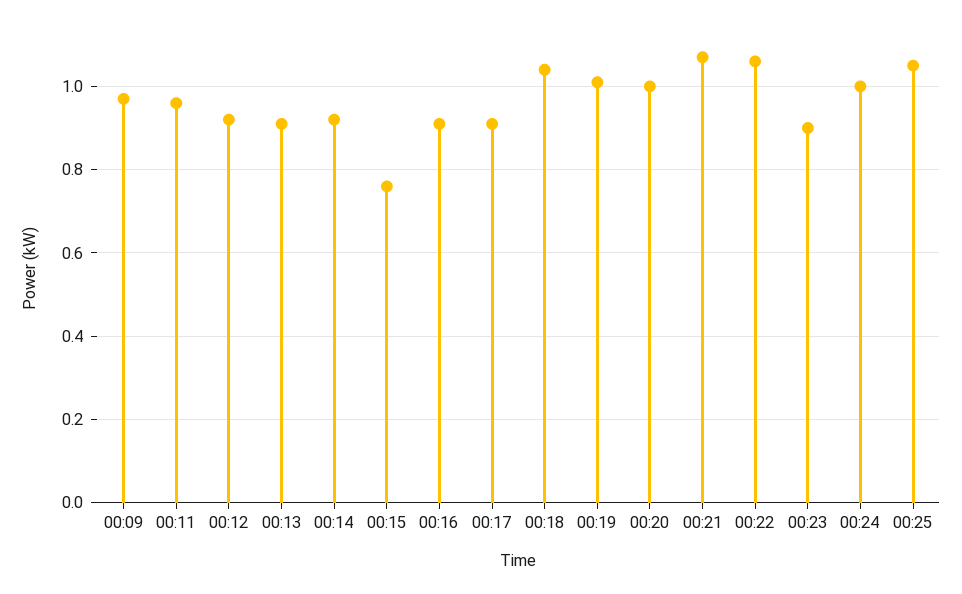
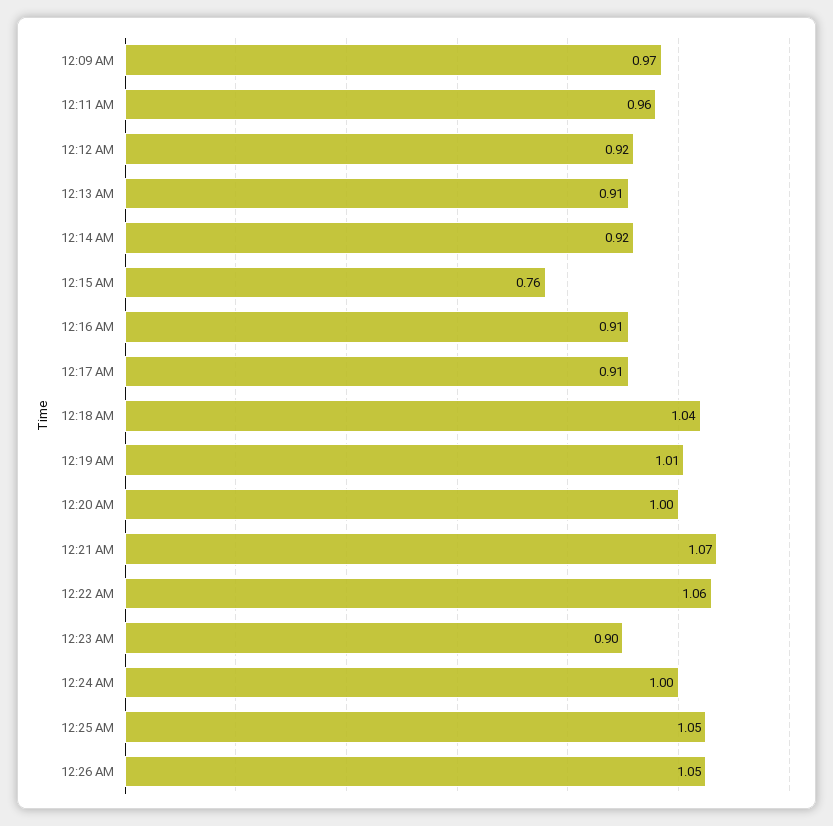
12:26 AM: none -> 1.05

